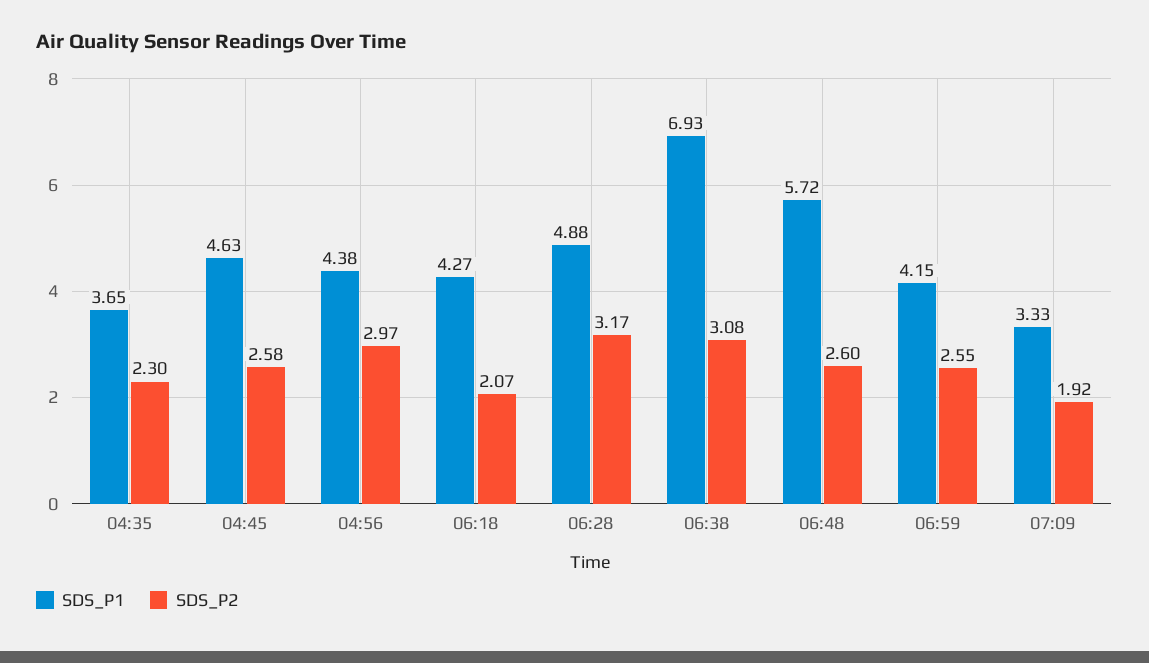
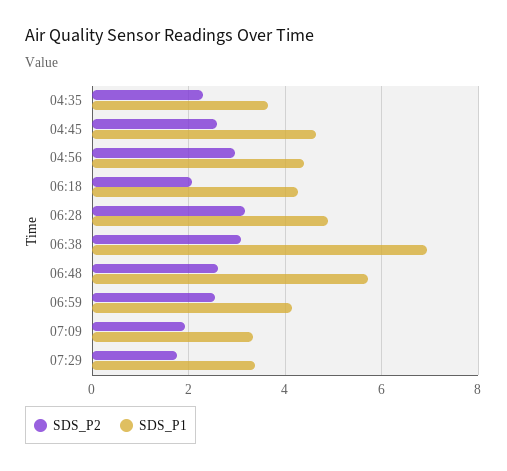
SDS_P2, 07:29: none -> 1.8
SDS_P1, 07:29: none -> 3.4

